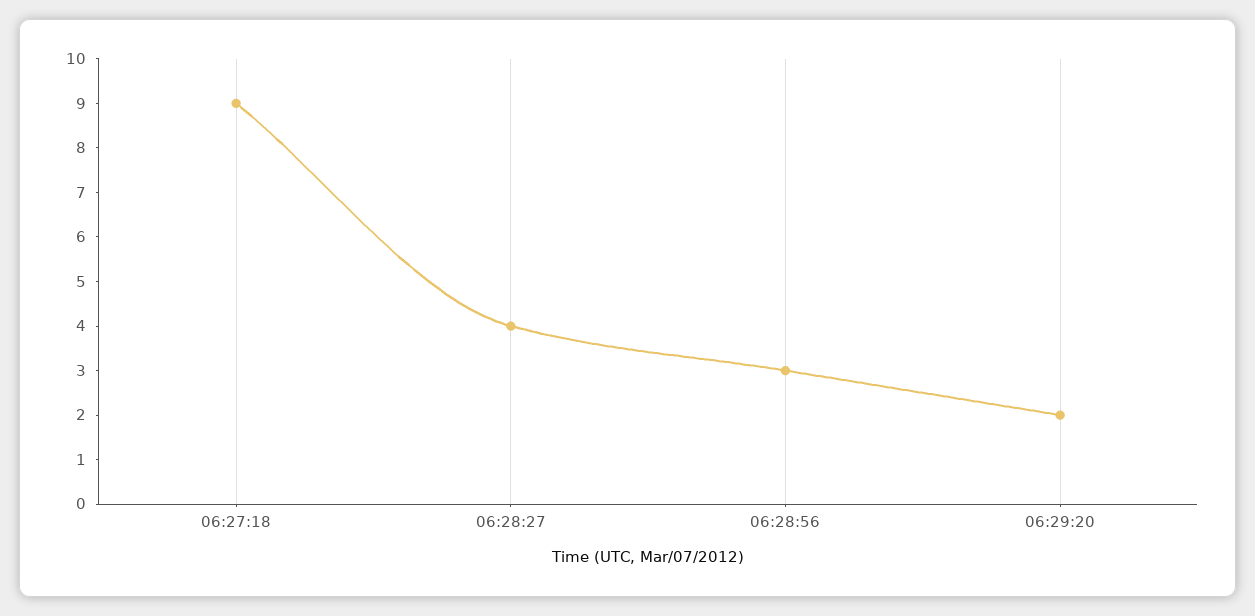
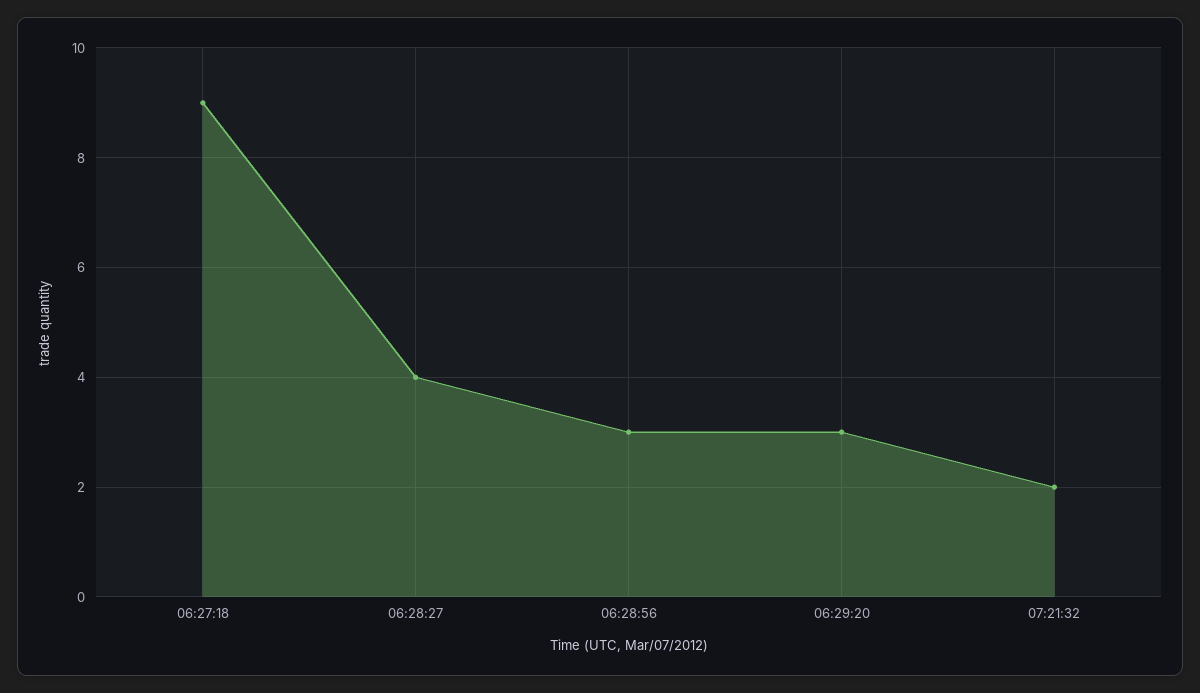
06:29:20: 2 -> 3
07:21:32: none -> 2

